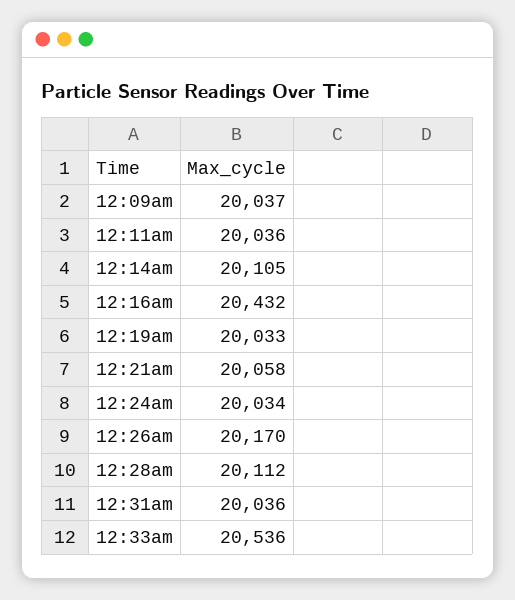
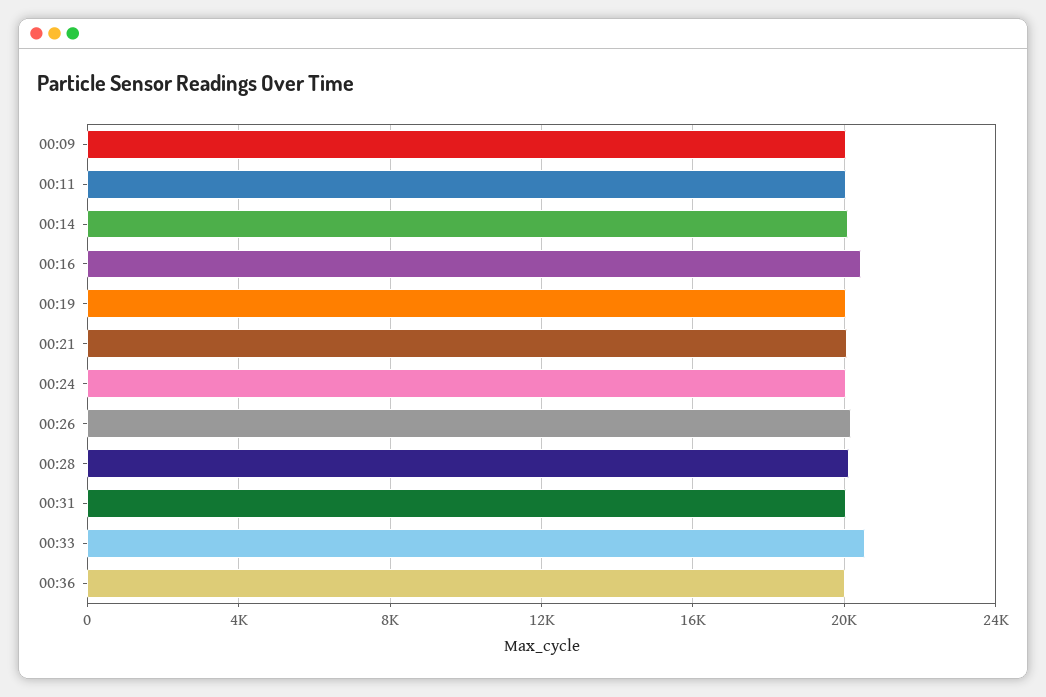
00:36: none -> 20000

